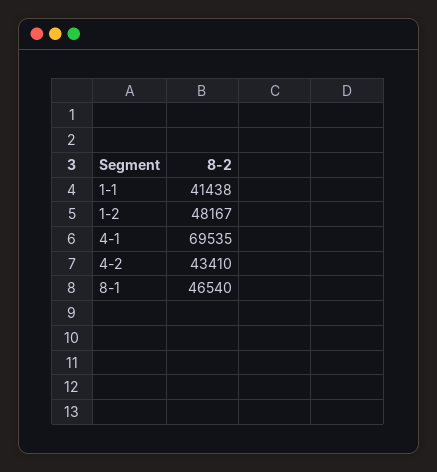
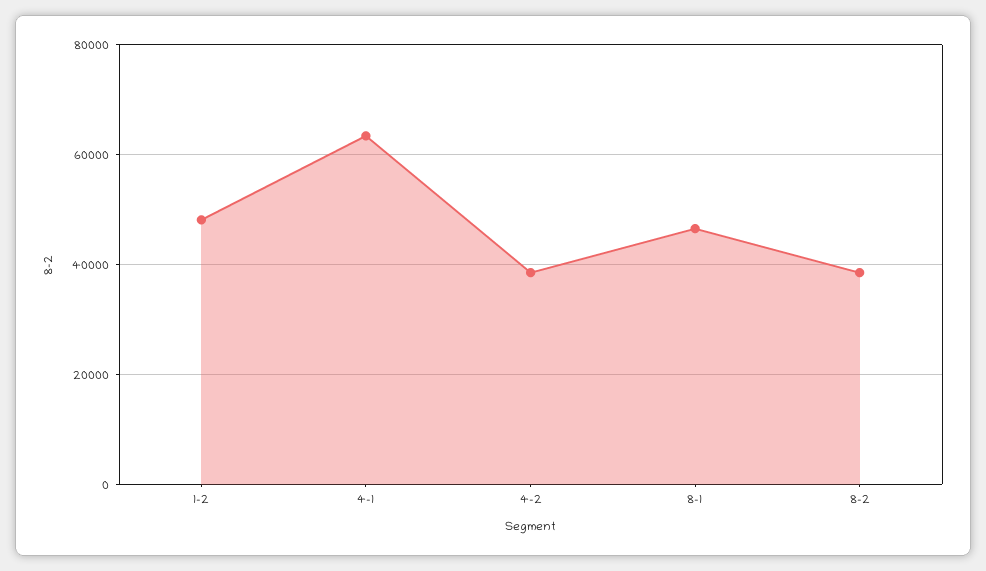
1-1: 41438 -> none
4-1: 69535 -> 64000
4-2: 43410 -> 38000
8-2: none -> 38000

